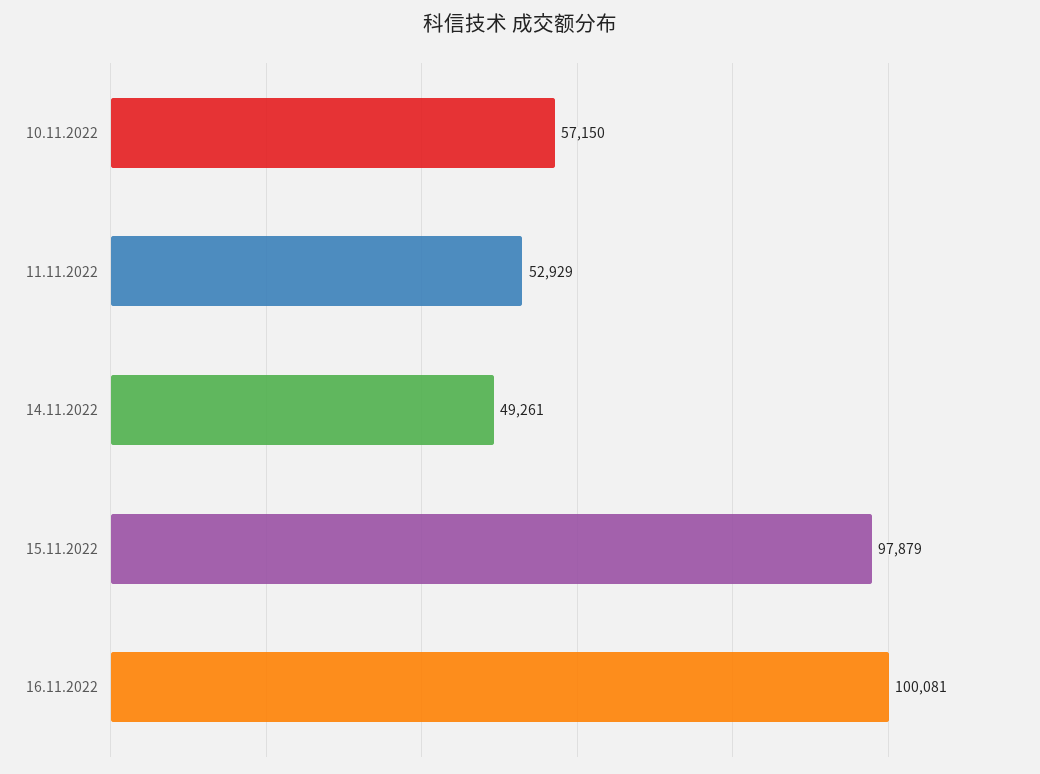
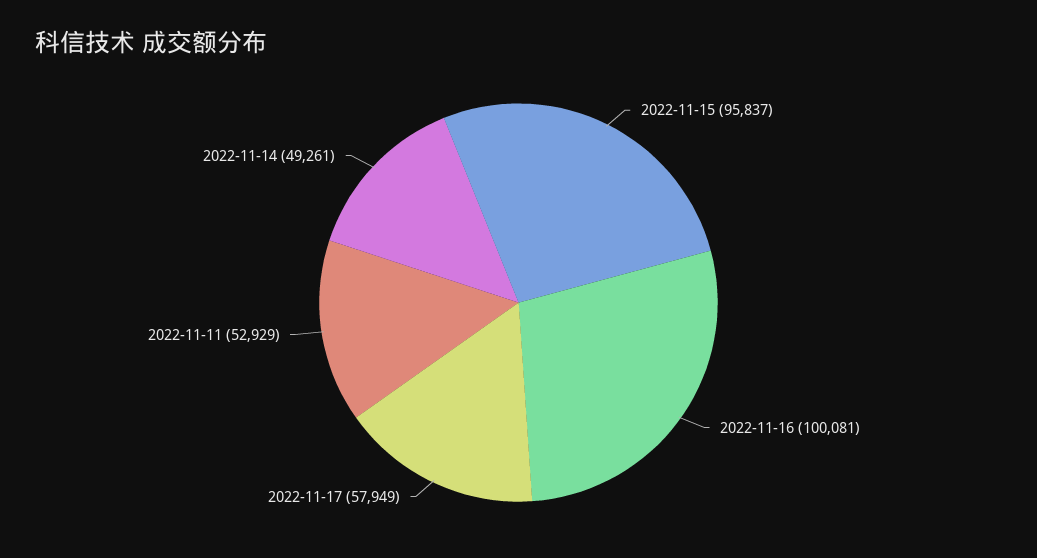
10.11.2022: 57150 -> none
15.11.2022: 97879 -> 95837
2022-11-17: none -> 57949

